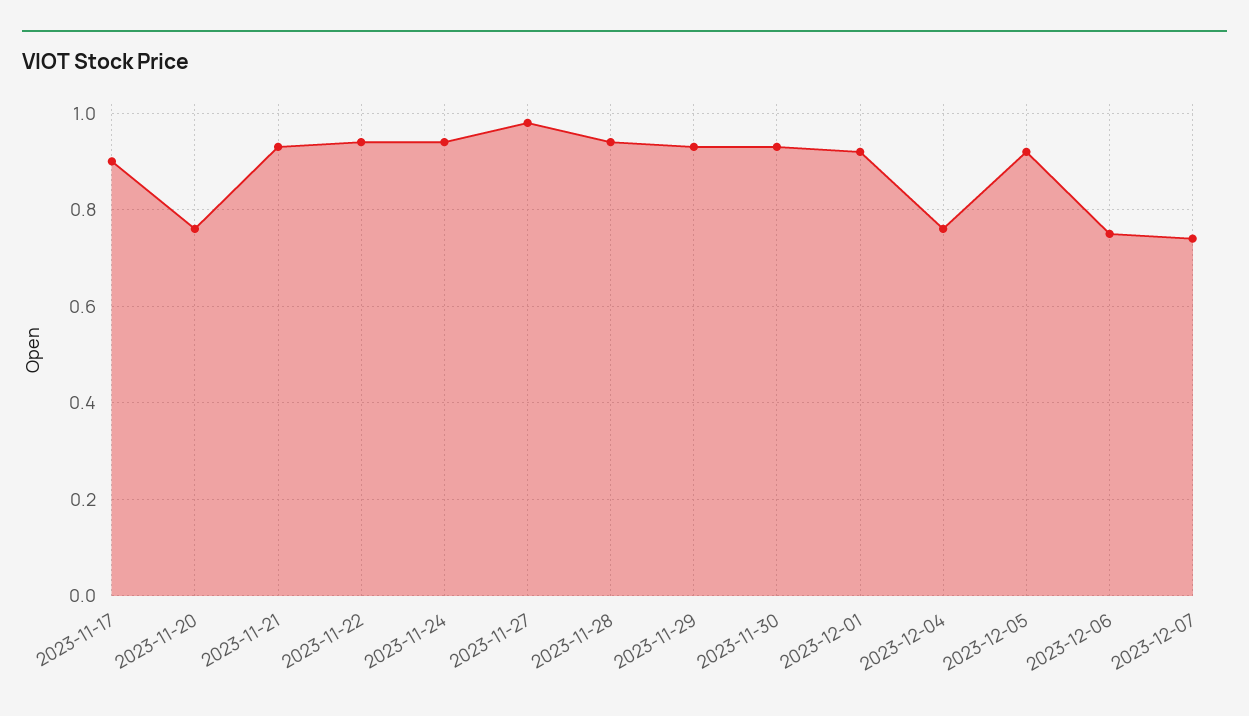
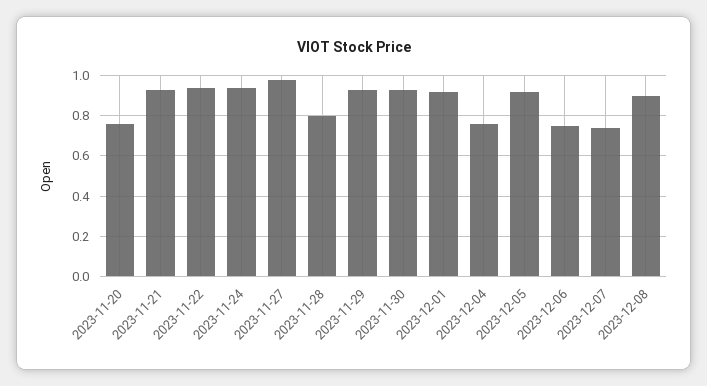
2023-11-17: 0.9 -> none
2023-11-28: 0.95 -> 0.8
2023-12-08: none -> 0.9

